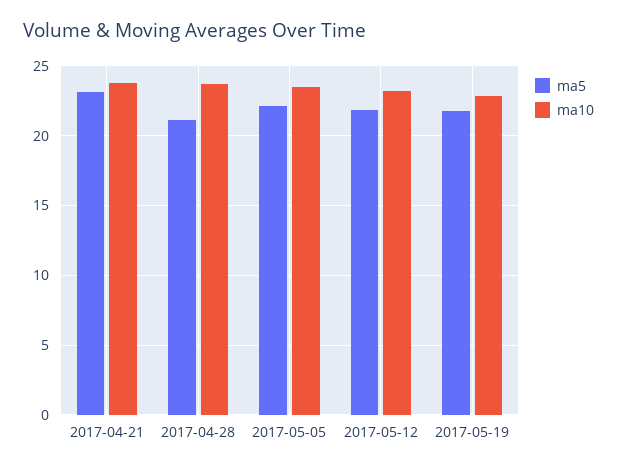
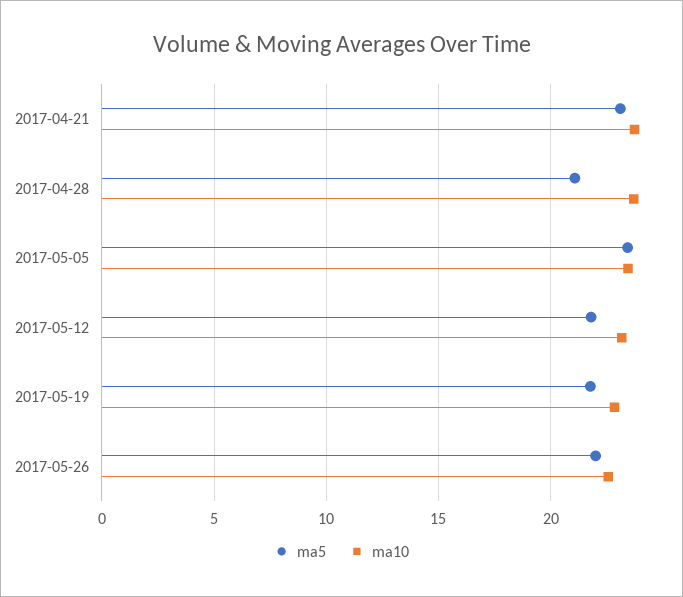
ma5, 2017-05-05: 22 -> 23.5
ma5, 2017-05-26: none -> 22
ma10, 2017-05-26: none -> 22.5

